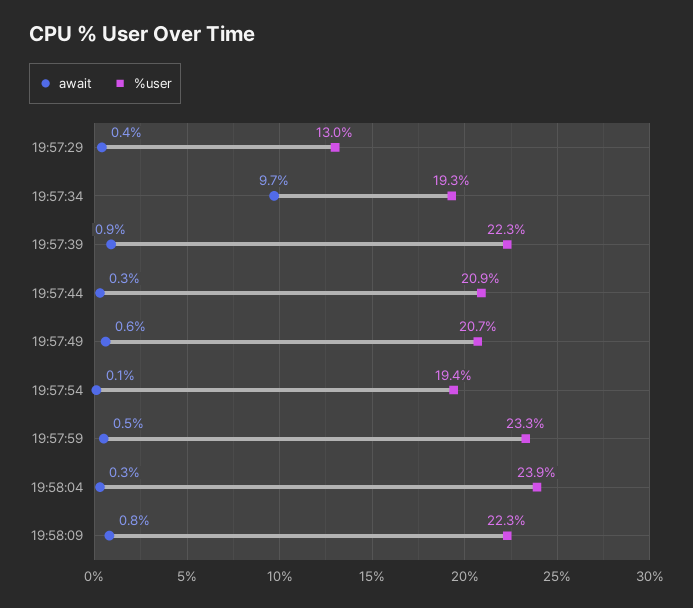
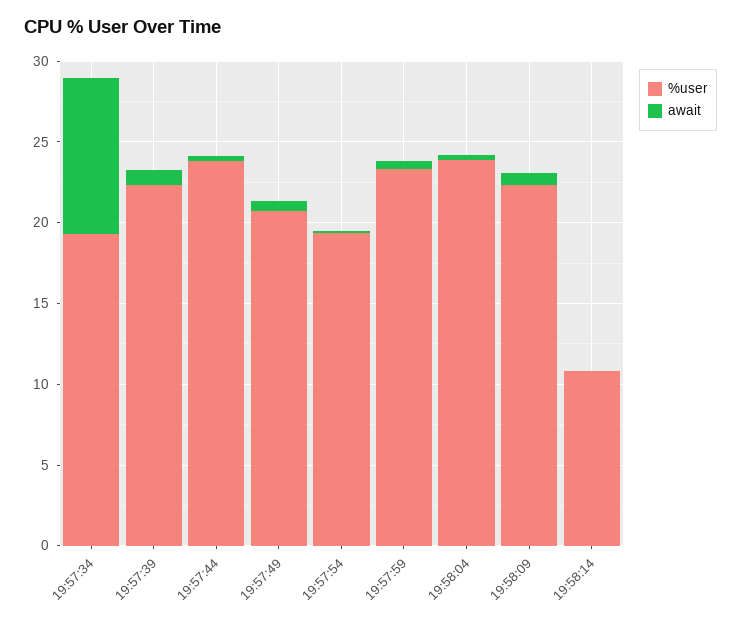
await, 19:57:29: 0.4 -> none
%user, 19:57:29: 13 -> none
%user, 19:57:44: 20.9 -> 24
%user, 19:58:14: none -> 11
await, 19:58:14: none -> 0

